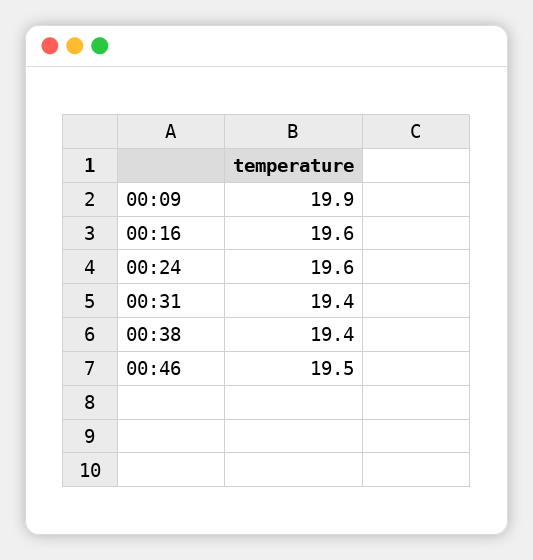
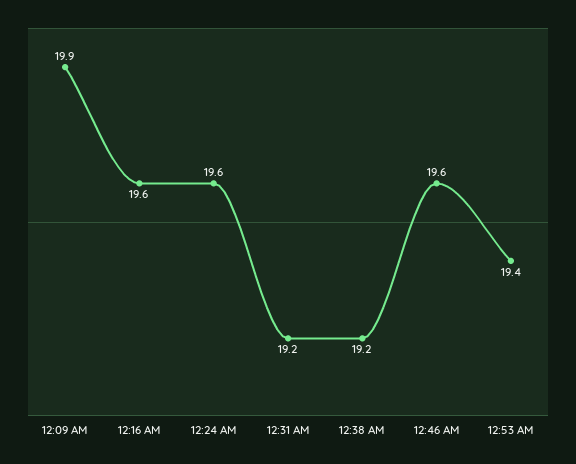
00:31: 19.4 -> 19.2
00:38: 19.4 -> 19.2
00:46: 19.5 -> 19.6
12:53 AM: none -> 19.4

